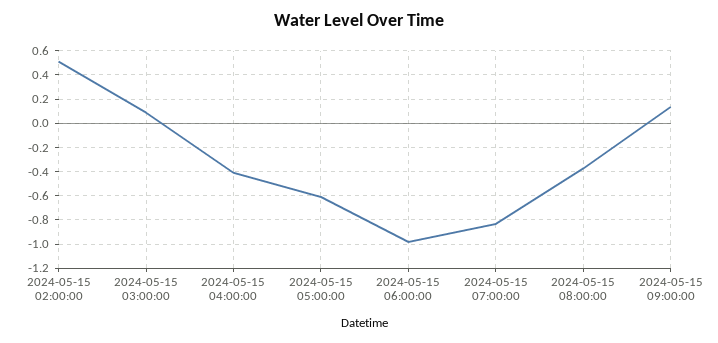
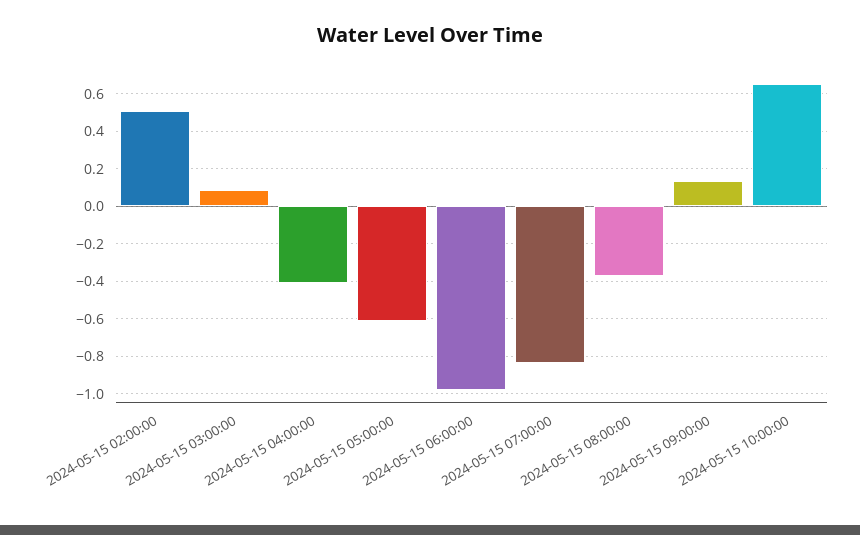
2024-05-15 10:00:00: none -> 0.65

